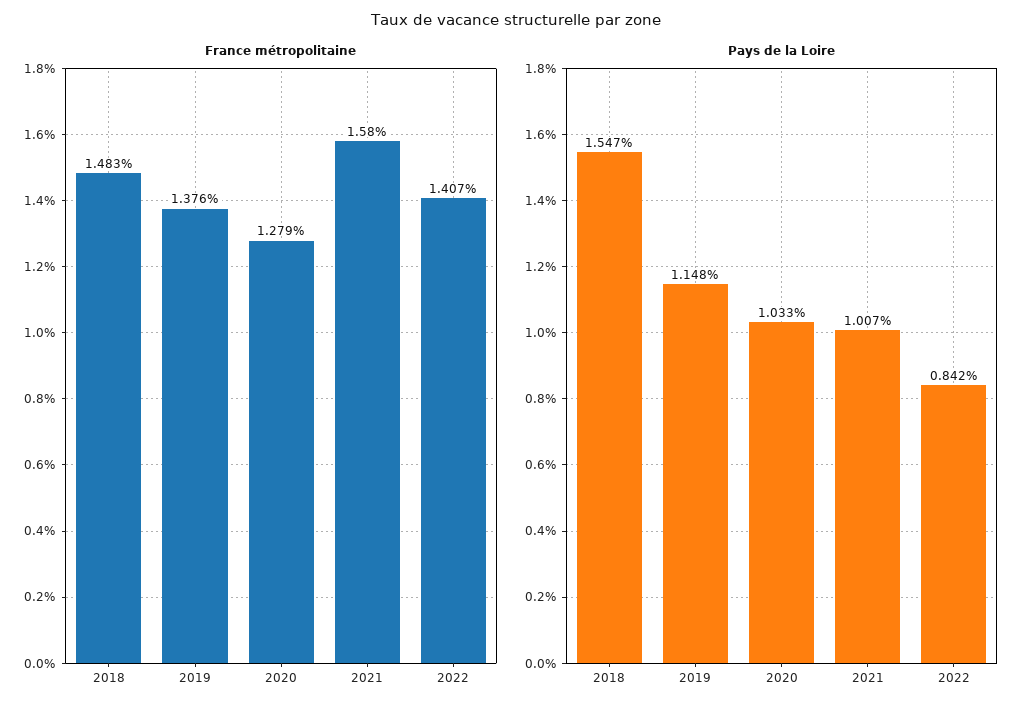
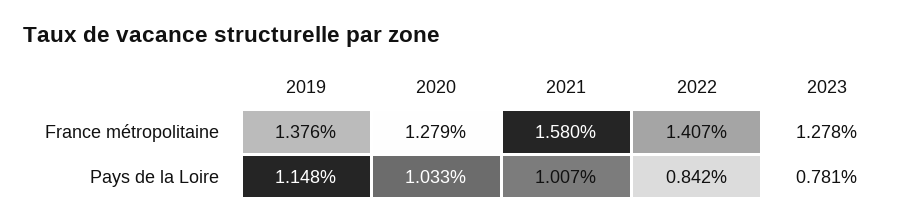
France métropolitaine, 2018: 1.483 -> none
Pays de la Loire, 2018: 1.547 -> none
France métropolitaine, 2023: none -> 1.278
Pays de la Loire, 2023: none -> 0.781

